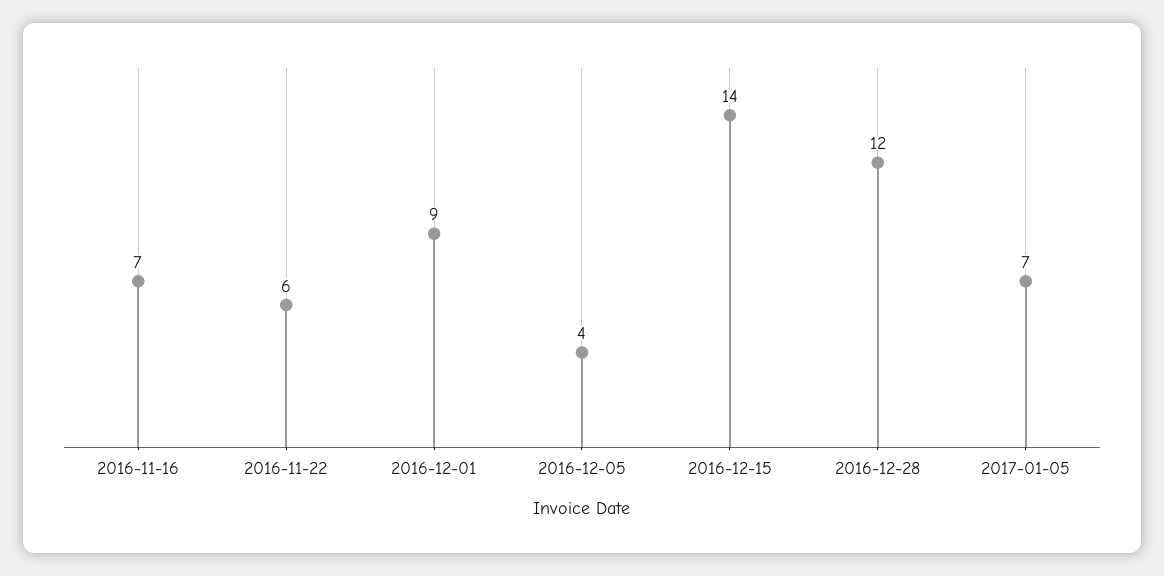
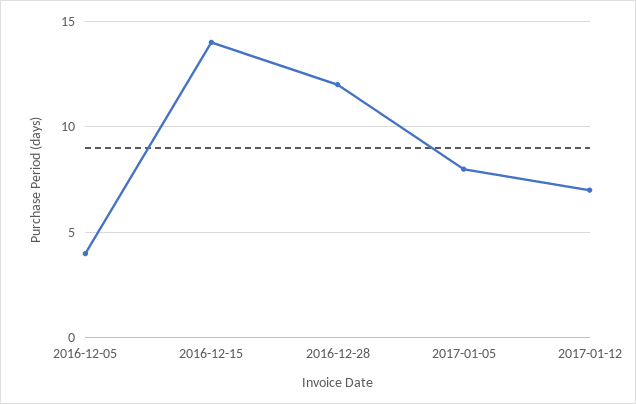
2016-11-16: 7 -> none
2016-11-22: 6 -> none
2016-12-01: 9 -> none
2017-01-05: 7 -> 8
2017-01-12: none -> 7

